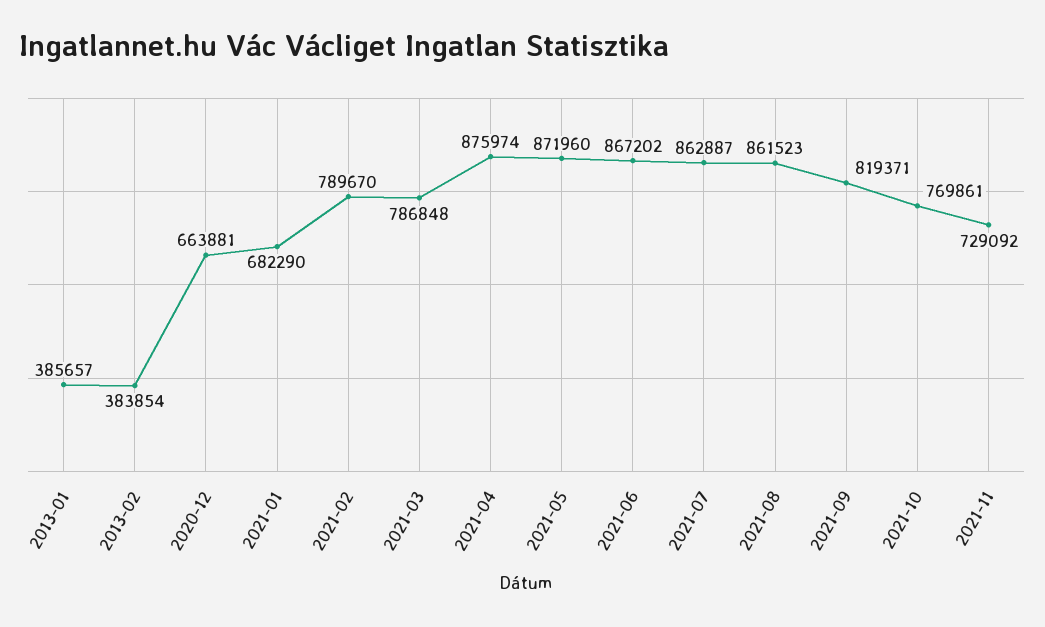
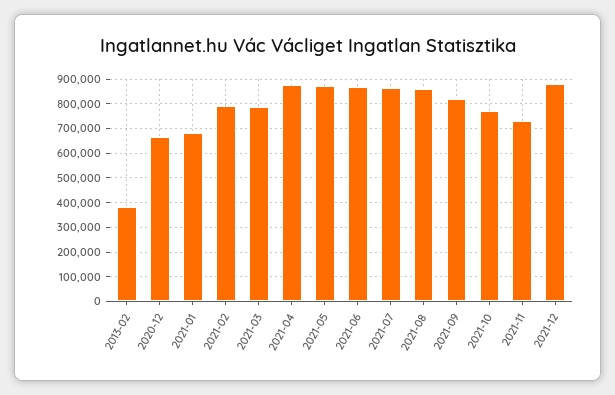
2013-01: 385657 -> none
2021-12: none -> 875000

